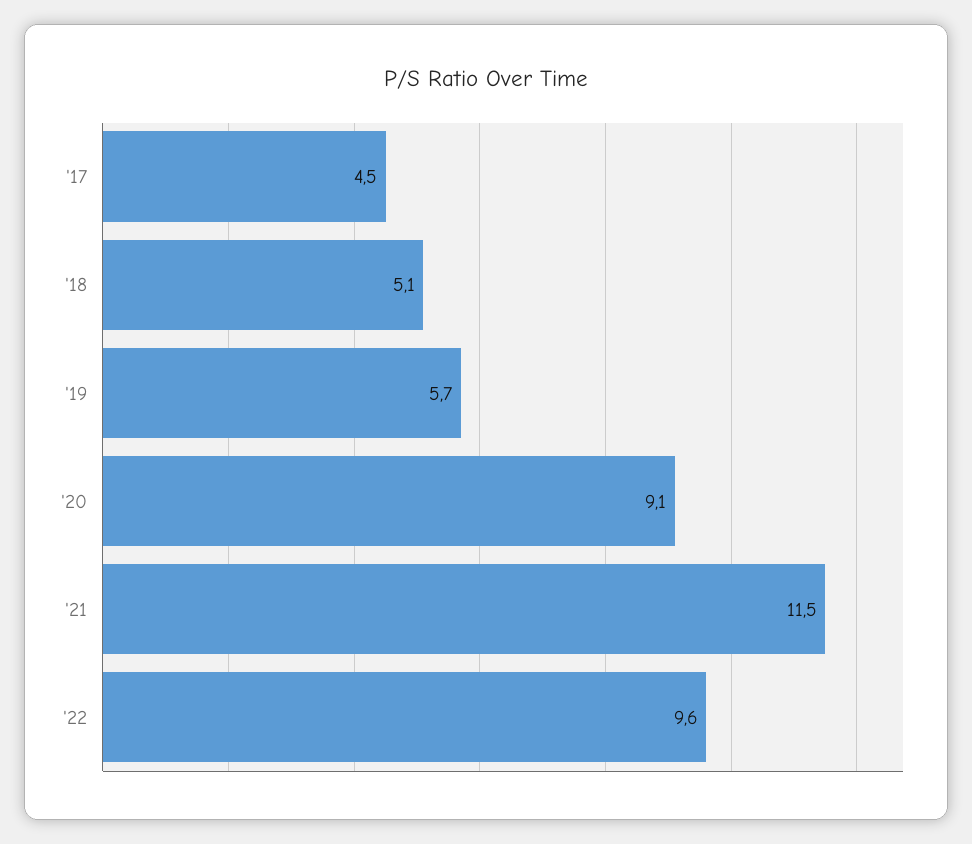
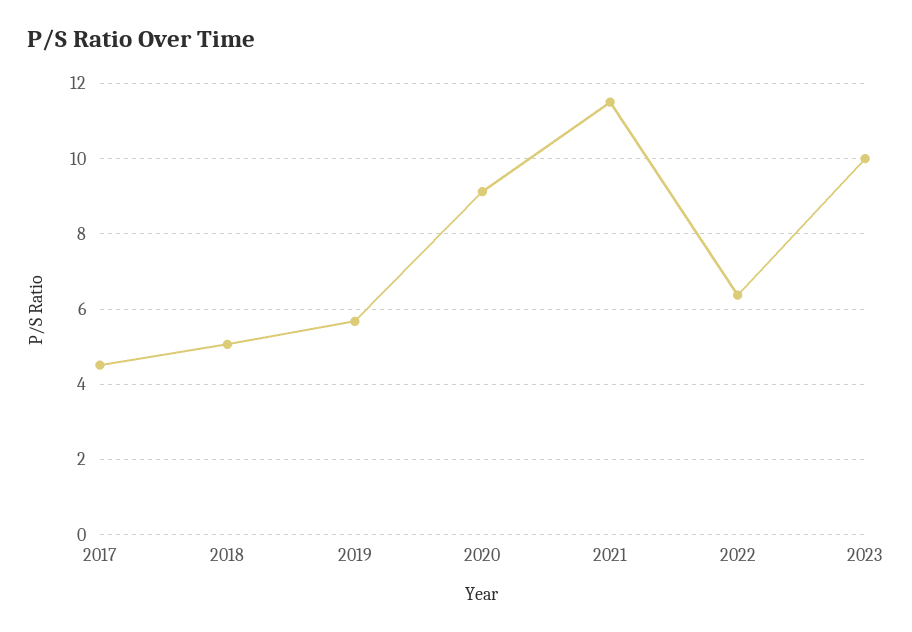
'22: 9.6 -> 6.4
2023: none -> 10

